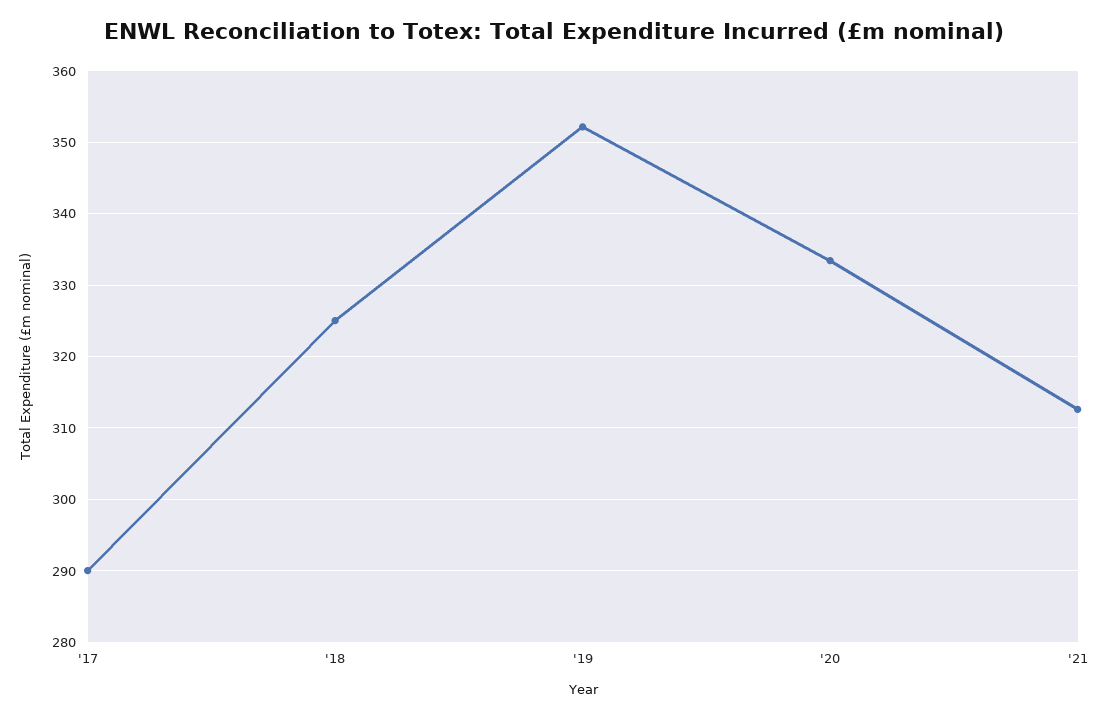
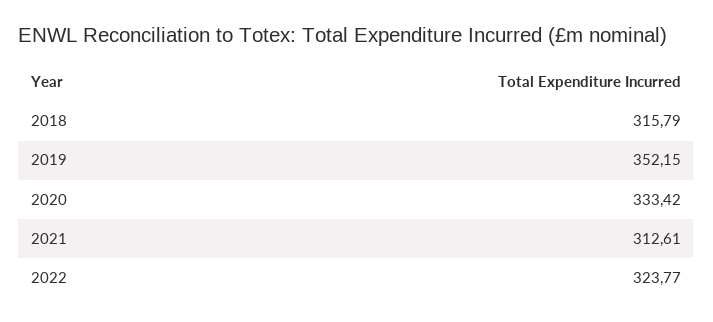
'17: 290 -> none
'18: 325 -> 315.79
2022: none -> 323.77

